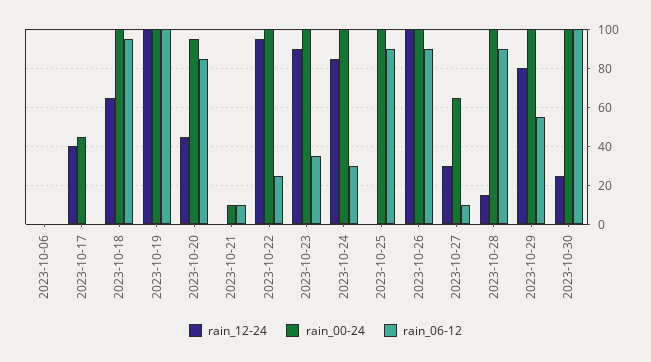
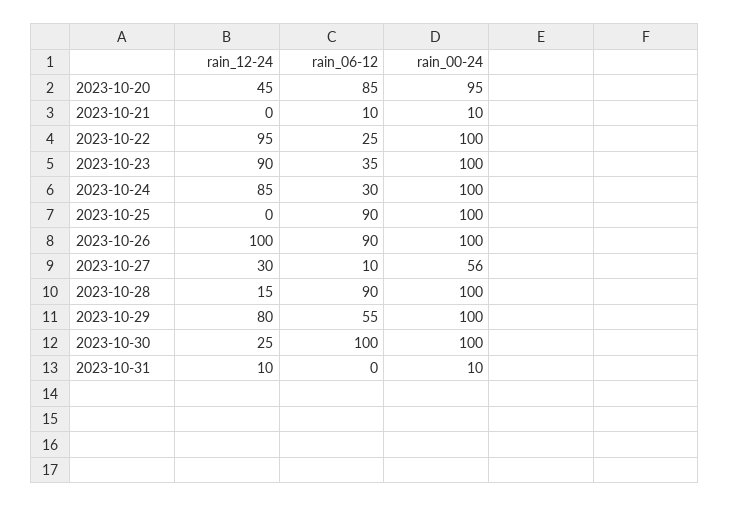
rain_12-24, 2023-10-06: 0 -> none
rain_00-24, 2023-10-06: 0 -> none
rain_06-12, 2023-10-06: 0 -> none
rain_12-24, 2023-10-17: 40 -> none
rain_00-24, 2023-10-17: 45 -> none
rain_06-12, 2023-10-17: 0 -> none
rain_12-24, 2023-10-18: 65 -> none
rain_00-24, 2023-10-18: 100 -> none
rain_06-12, 2023-10-18: 95 -> none
rain_12-24, 2023-10-19: 100 -> none
rain_00-24, 2023-10-19: 100 -> none
rain_06-12, 2023-10-19: 100 -> none
rain_00-24, 2023-10-27: 65 -> 56
rain_12-24, 2023-10-31: none -> 10
rain_06-12, 2023-10-31: none -> 0
rain_00-24, 2023-10-31: none -> 10

